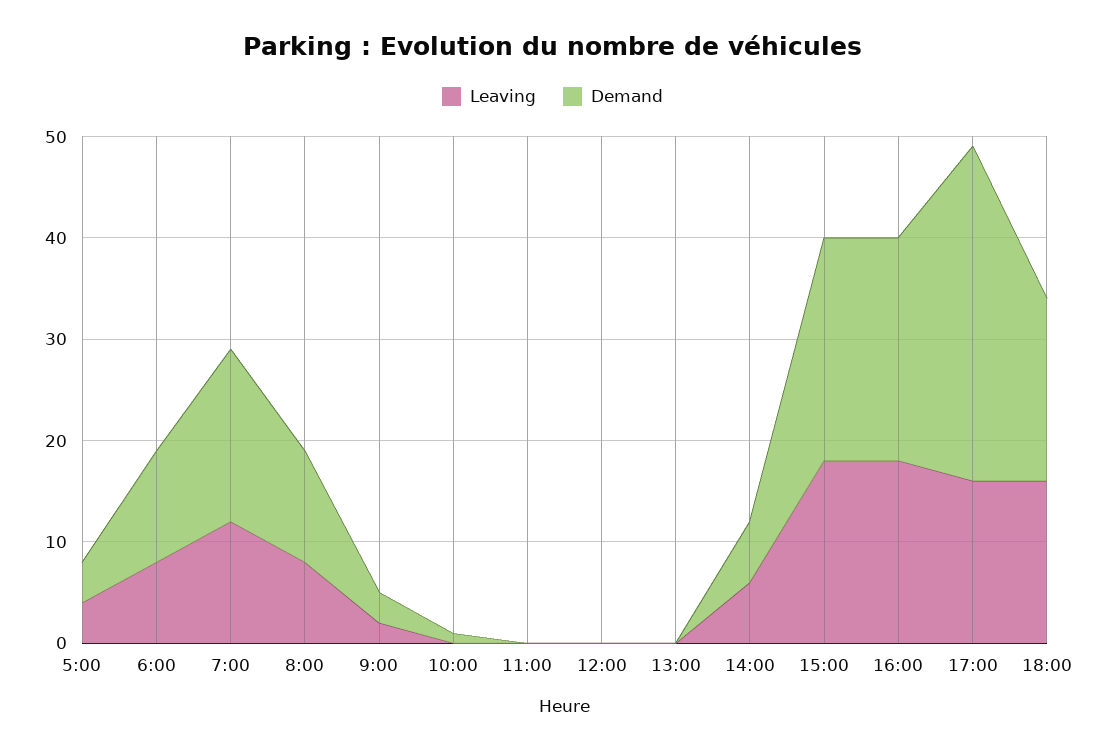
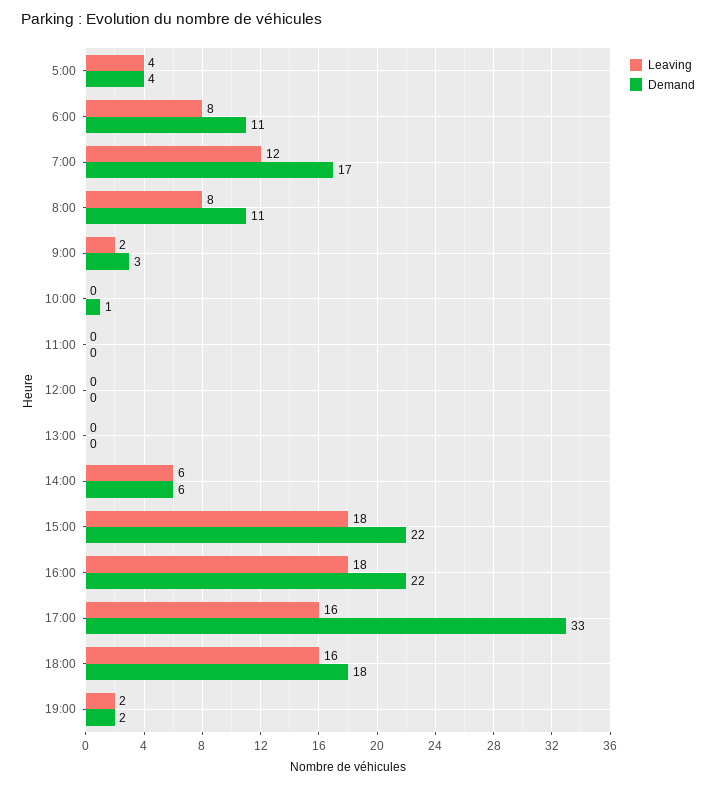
Leaving, 19:00: none -> 2
Demand, 19:00: none -> 2

